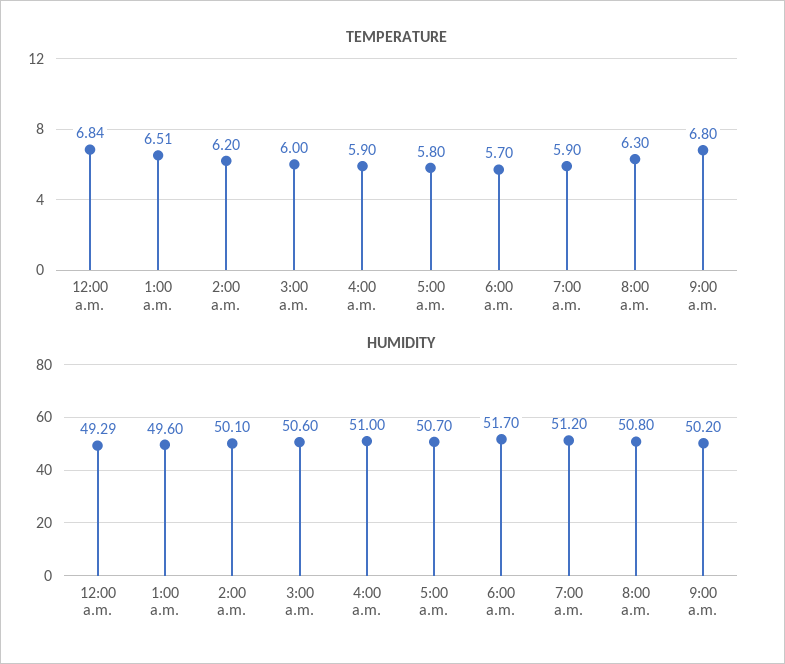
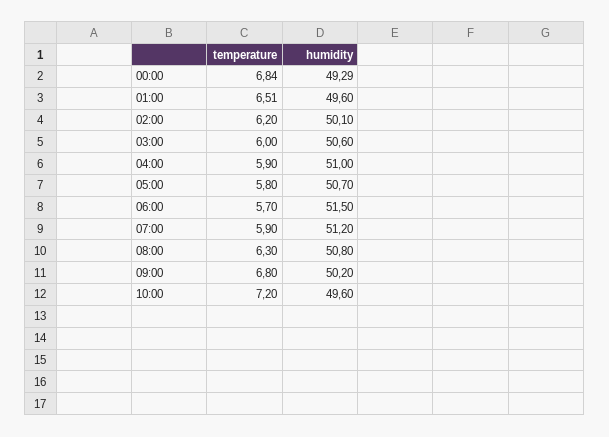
HUMIDITY, 6:00 a.m.: 51.7 -> 51.5
TEMPERATURE, 10:00: none -> 7.2
HUMIDITY, 10:00: none -> 49.6

